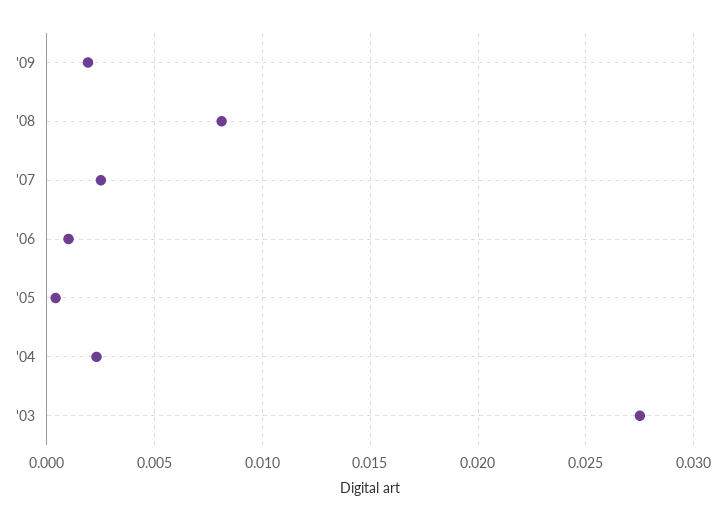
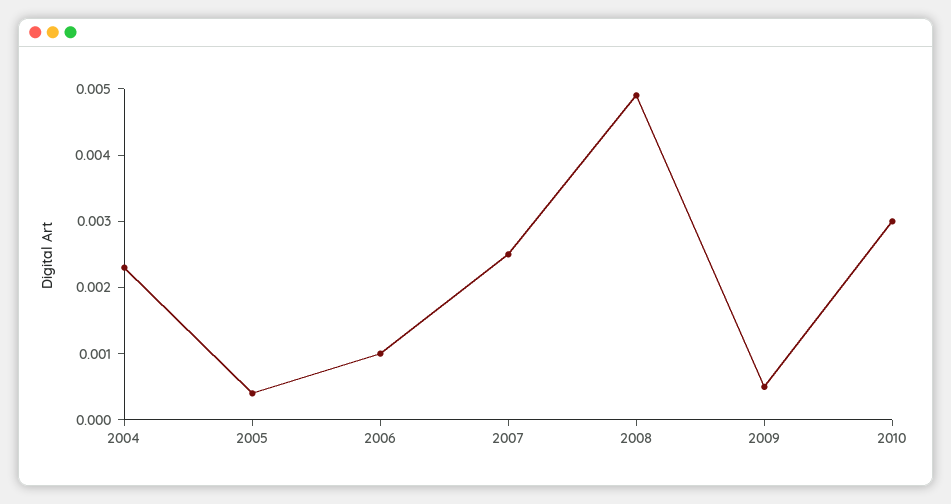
'09: 0.002 -> 0.0005
'08: 0.008 -> 0.005
'03: 0.0275 -> none
2010: none -> 0.003

